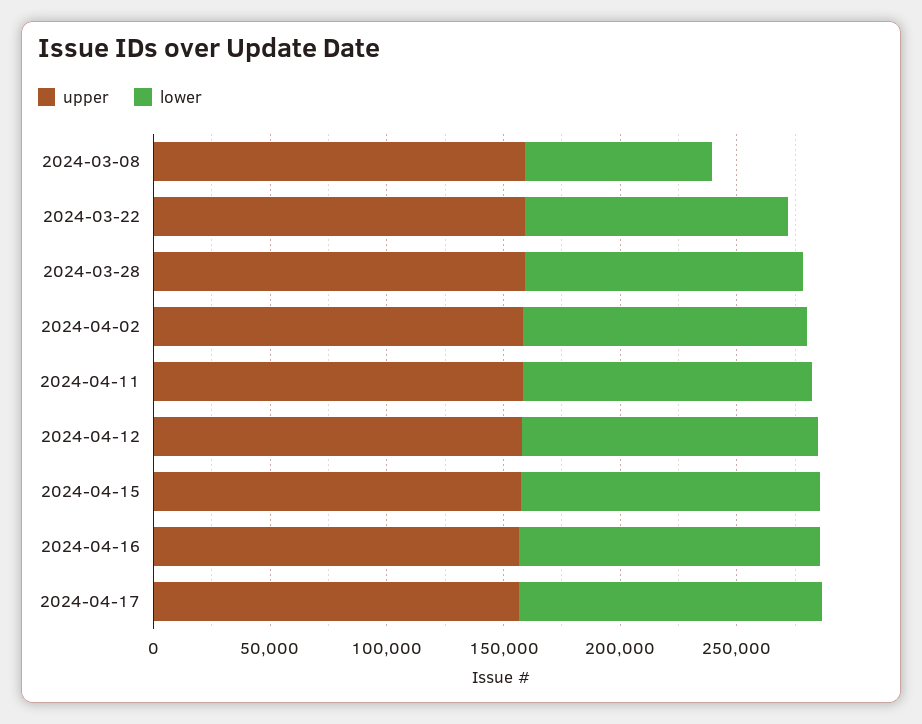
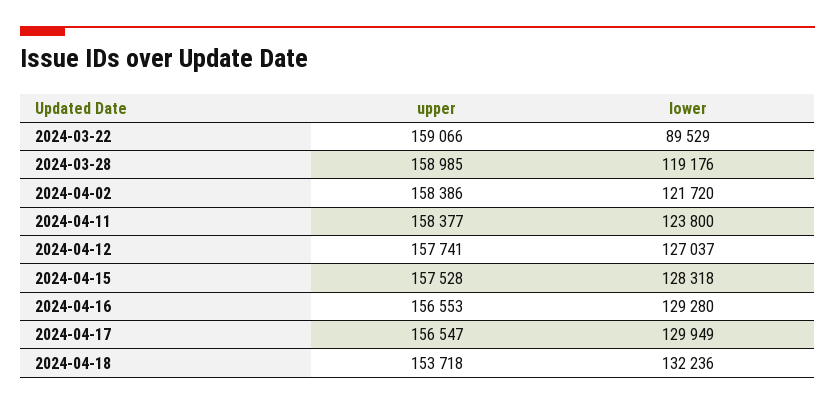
upper, 2024-03-08: 160000 -> none
lower, 2024-03-08: 80000 -> none
lower, 2024-03-22: 110000 -> 89529
upper, 2024-04-18: none -> 153718
lower, 2024-04-18: none -> 132236

